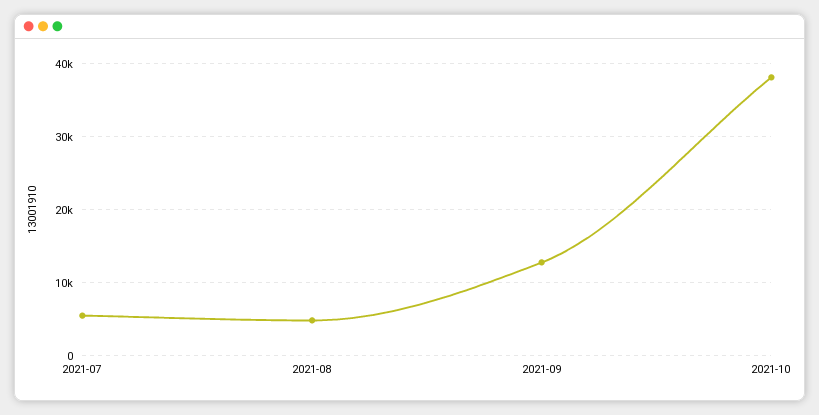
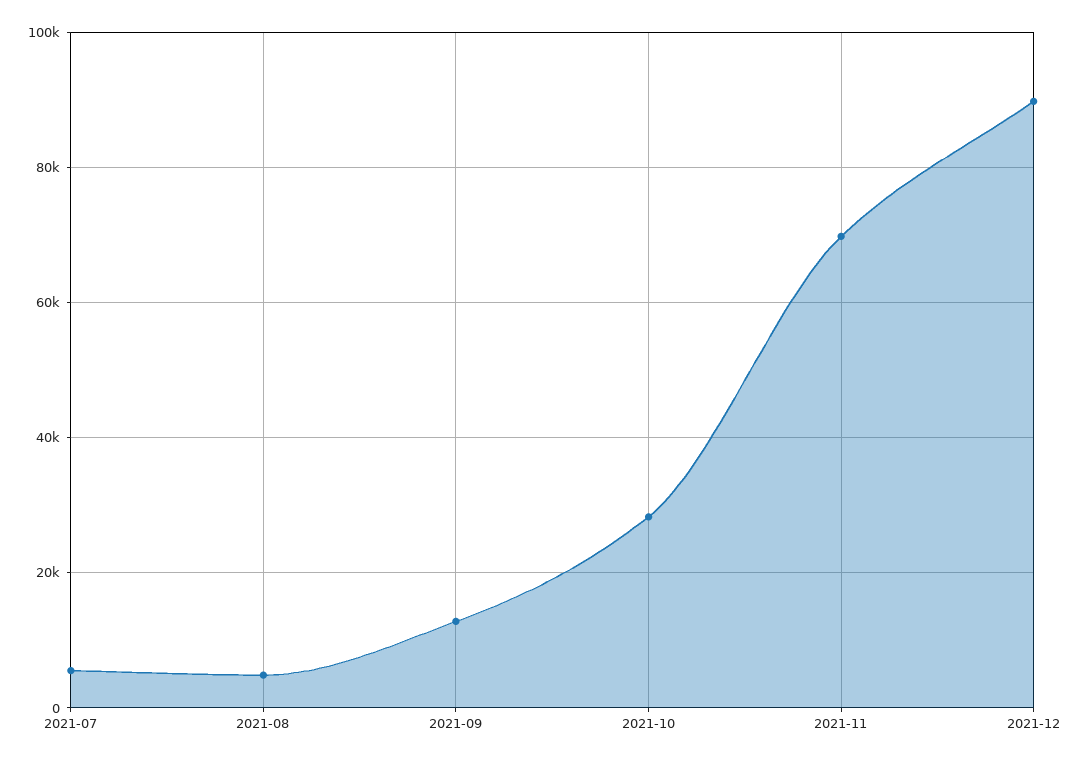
2021-10: 38000 -> 28000
2021-11: none -> 70000
2021-12: none -> 90000

